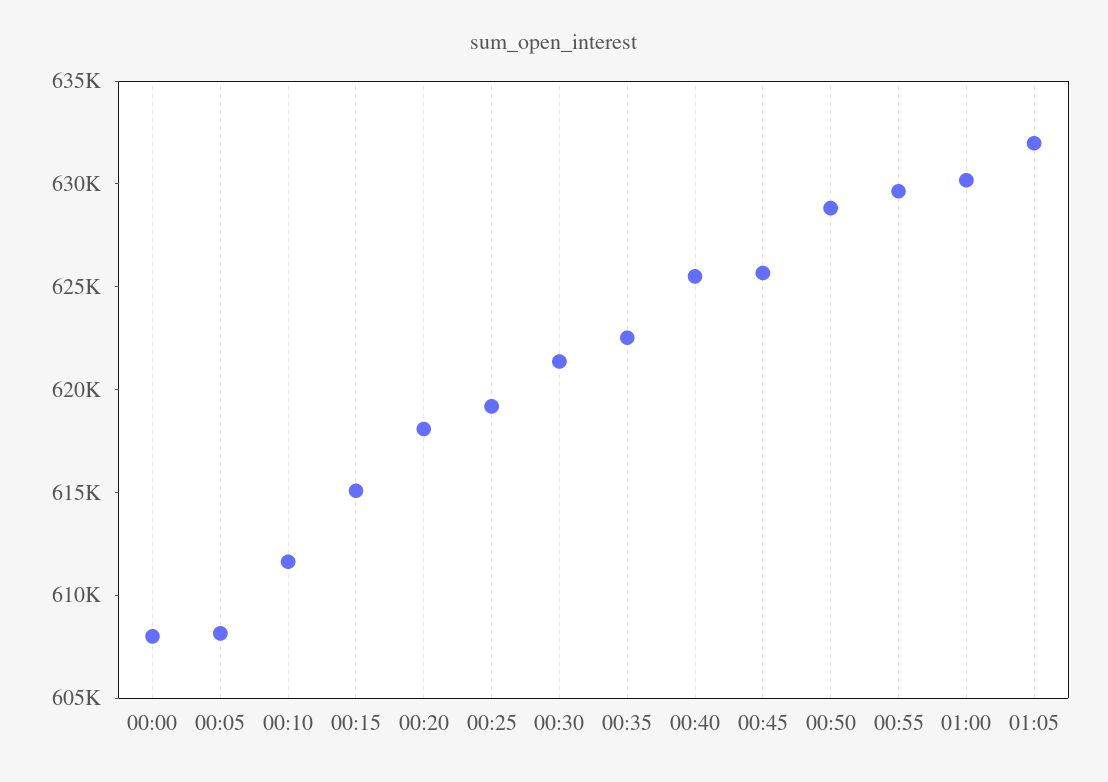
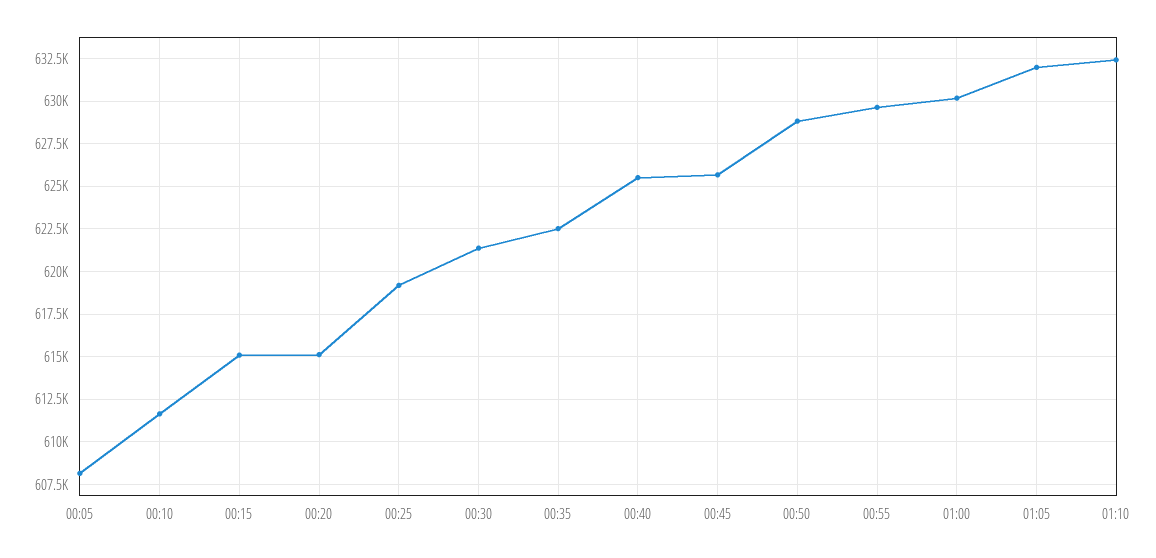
00:00: 608000 -> none
00:20: 618000 -> 615000
01:10: none -> 632500

